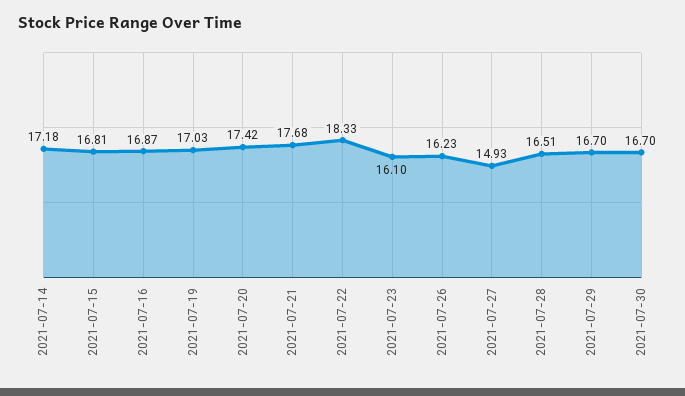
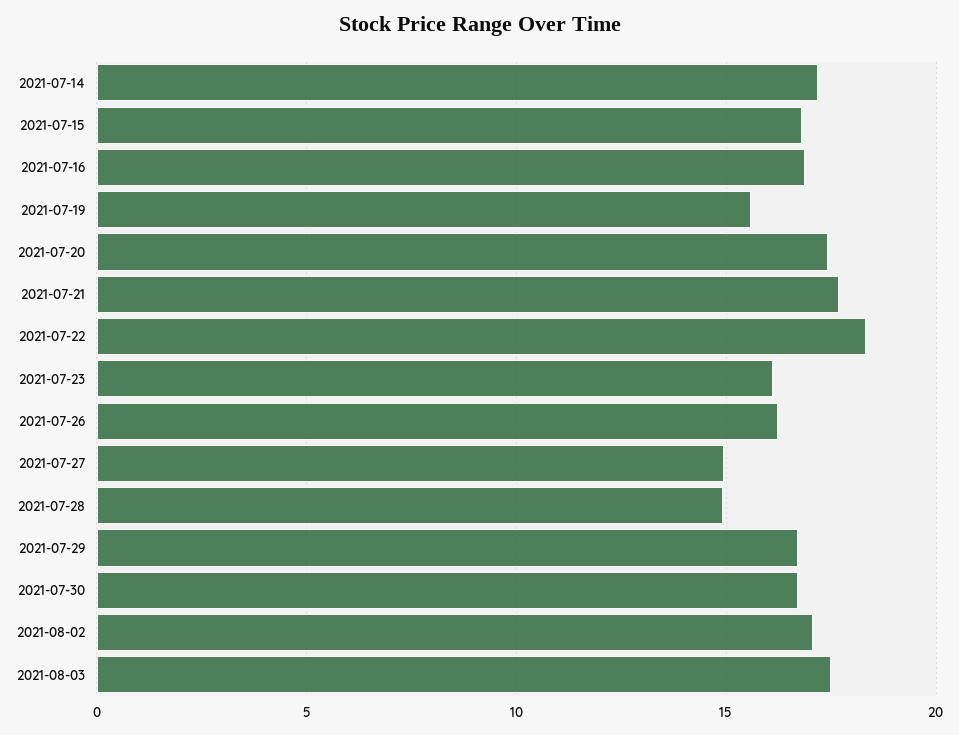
2021-07-19: 17.03 -> 15.5
2021-07-28: 16.51 -> 15
2021-08-02: none -> 17
2021-08-03: none -> 17.5

